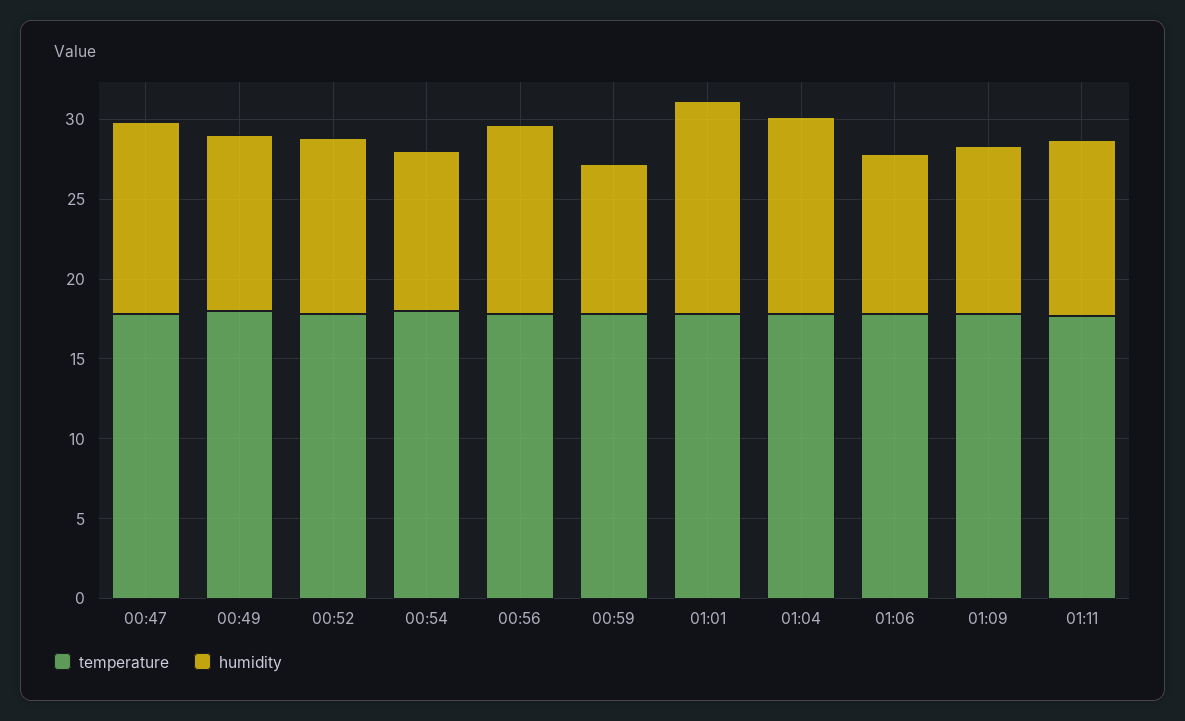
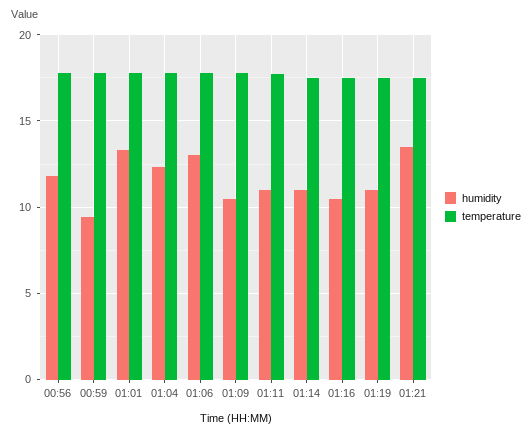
temperature, 00:47: 18 -> none
humidity, 00:47: 12 -> none
temperature, 00:49: 18 -> none
humidity, 00:49: 11 -> none
temperature, 00:52: 18 -> none
humidity, 00:52: 11 -> none
temperature, 00:54: 18 -> none
humidity, 00:54: 10 -> none
humidity, 01:06: 10 -> 13
humidity, 01:14: none -> 11
temperature, 01:14: none -> 17.5
humidity, 01:16: none -> 10.5
temperature, 01:16: none -> 17.5
humidity, 01:19: none -> 11
temperature, 01:19: none -> 17.5
humidity, 01:21: none -> 13.5
temperature, 01:21: none -> 17.5

